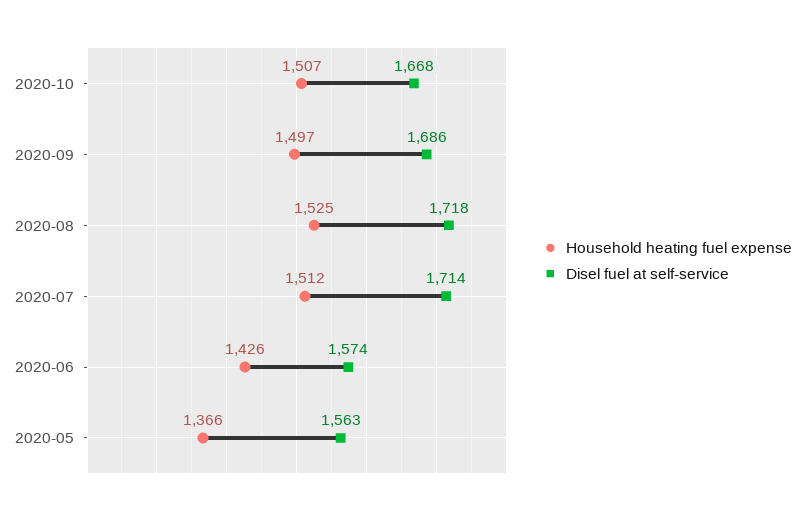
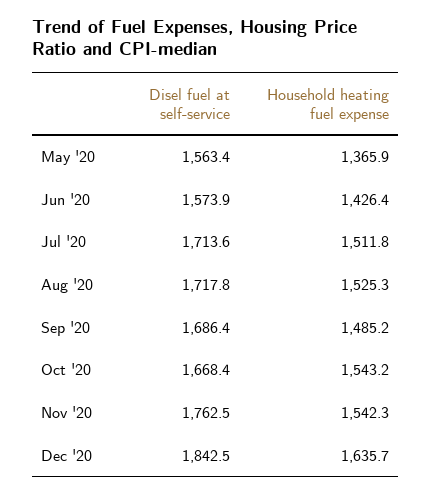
Household heating fuel expense, 2020-10: 1507 -> 1543.2
Household heating fuel expense, 2020-09: 1497 -> 1485.2
Disel fuel at self-service, Nov '20: none -> 1762.5
Household heating fuel expense, Nov '20: none -> 1542.3
Disel fuel at self-service, Dec '20: none -> 1842.5
Household heating fuel expense, Dec '20: none -> 1635.7

